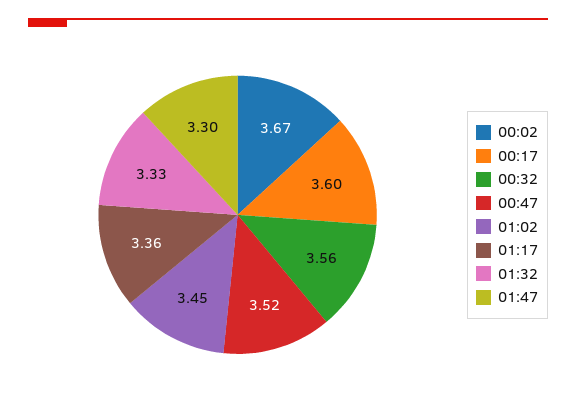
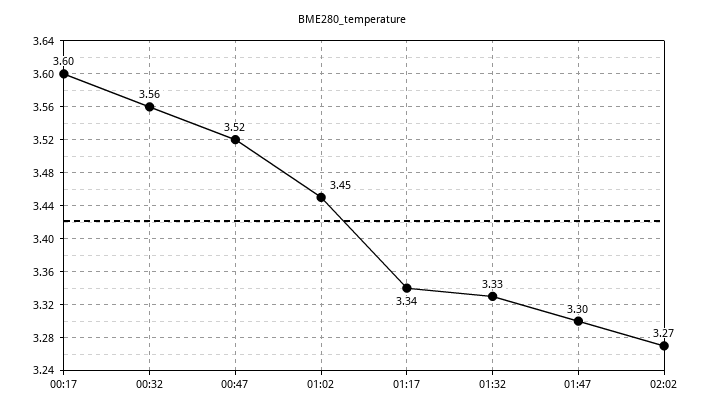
00:02: 3.67 -> none
01:17: 3.36 -> 3.34
02:02: none -> 3.27

